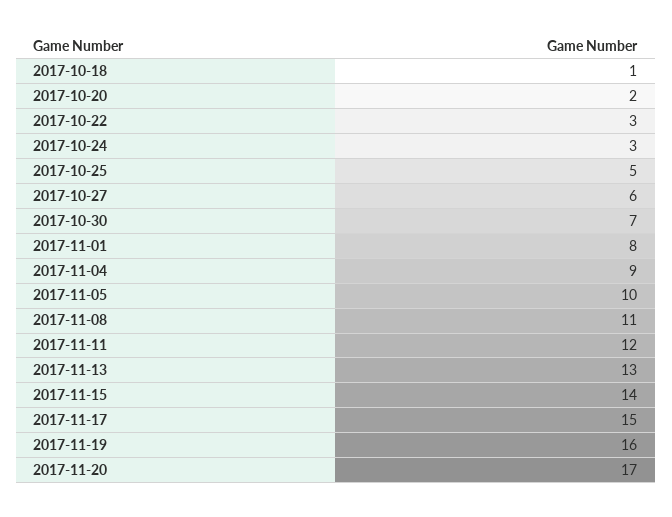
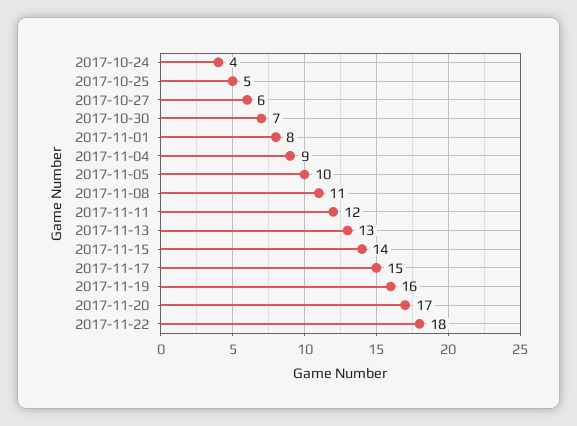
2017-10-18: 1 -> none
2017-10-20: 2 -> none
2017-10-22: 3 -> none
2017-10-24: 3 -> 4
2017-11-22: none -> 18

